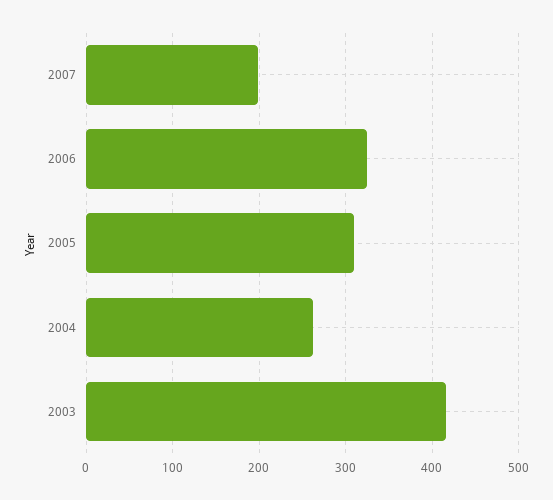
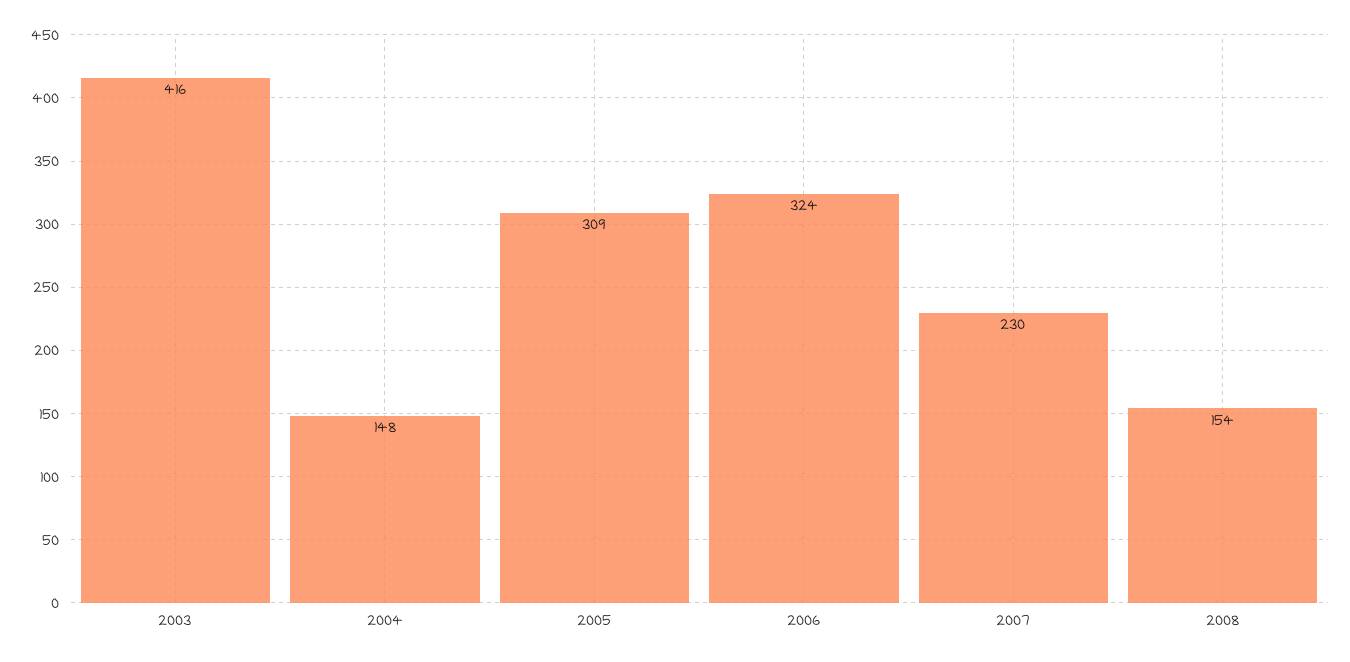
2007: 200 -> 230
2004: 260 -> 148
2008: none -> 154

